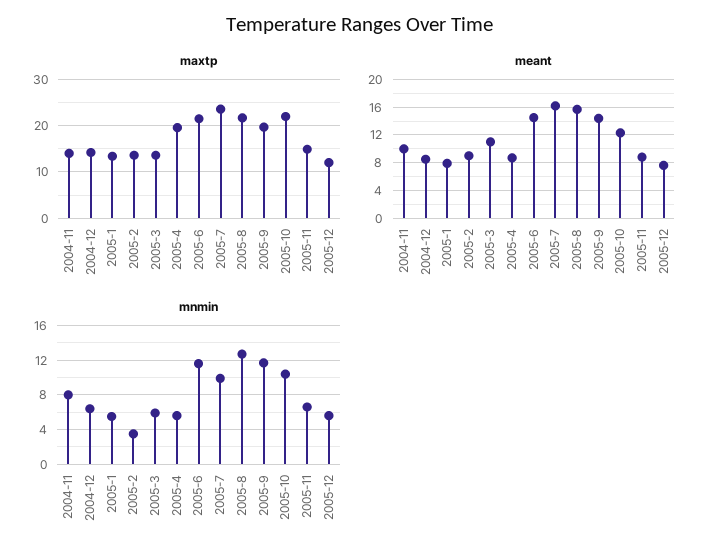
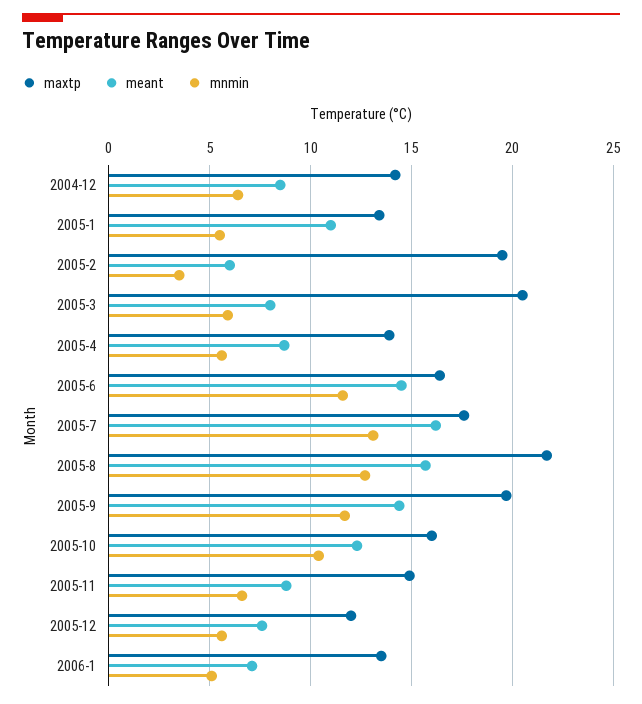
maxtp, 2004-11: 14 -> none
maxtp, 2005-2: 14 -> 19.5
maxtp, 2005-3: 14 -> 20.5
maxtp, 2005-4: 20 -> 14
maxtp, 2005-6: 22 -> 16.5
maxtp, 2005-7: 24 -> 17.5
maxtp, 2005-10: 22 -> 16
meant, 2004-11: 10 -> none
meant, 2005-1: 8 -> 11
meant, 2005-2: 9 -> 6
meant, 2005-3: 11 -> 8
mnmin, 2004-11: 8 -> none
mnmin, 2005-7: 10 -> 13
maxtp, 2006-1: none -> 13.5
meant, 2006-1: none -> 7
mnmin, 2006-1: none -> 5

